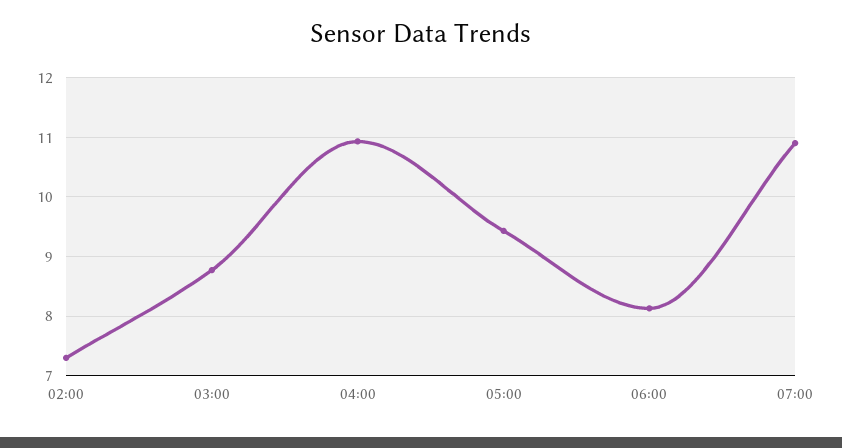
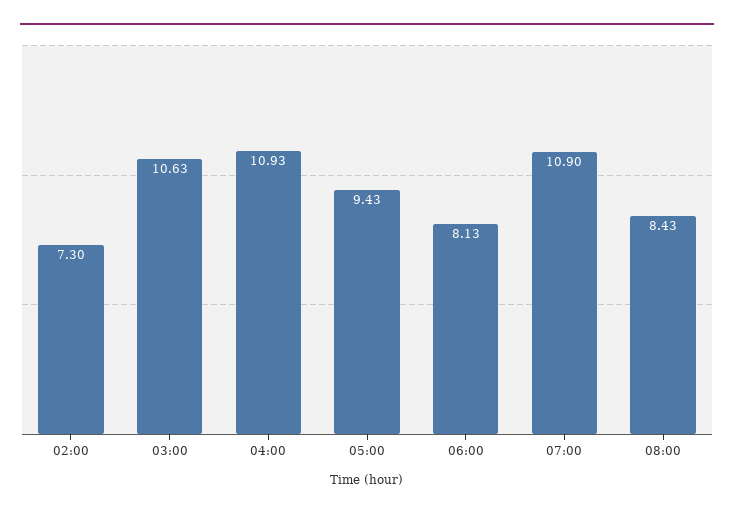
03:00: 8.8 -> 10.63
08:00: none -> 8.43

